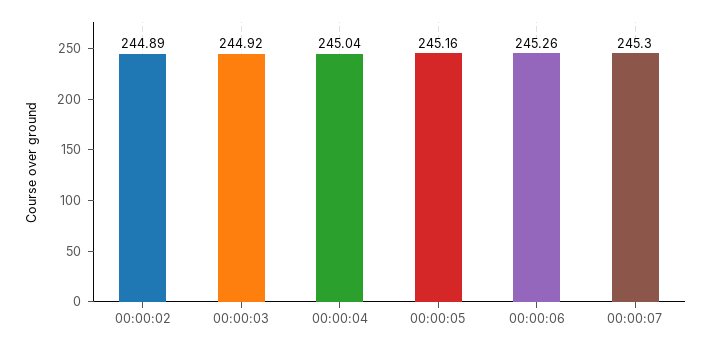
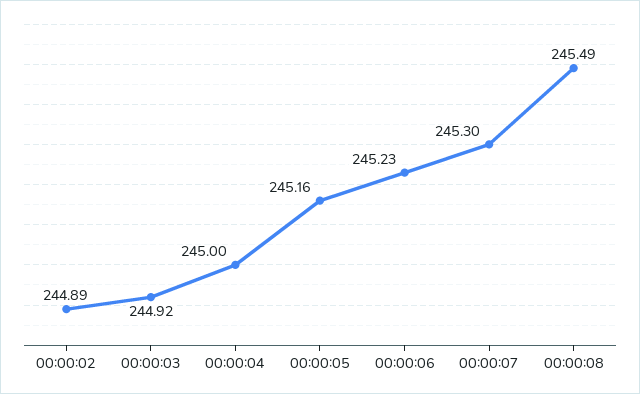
00:00:04: 245.04 -> 245
00:00:06: 245.26 -> 245.23
00:00:08: none -> 245.49

